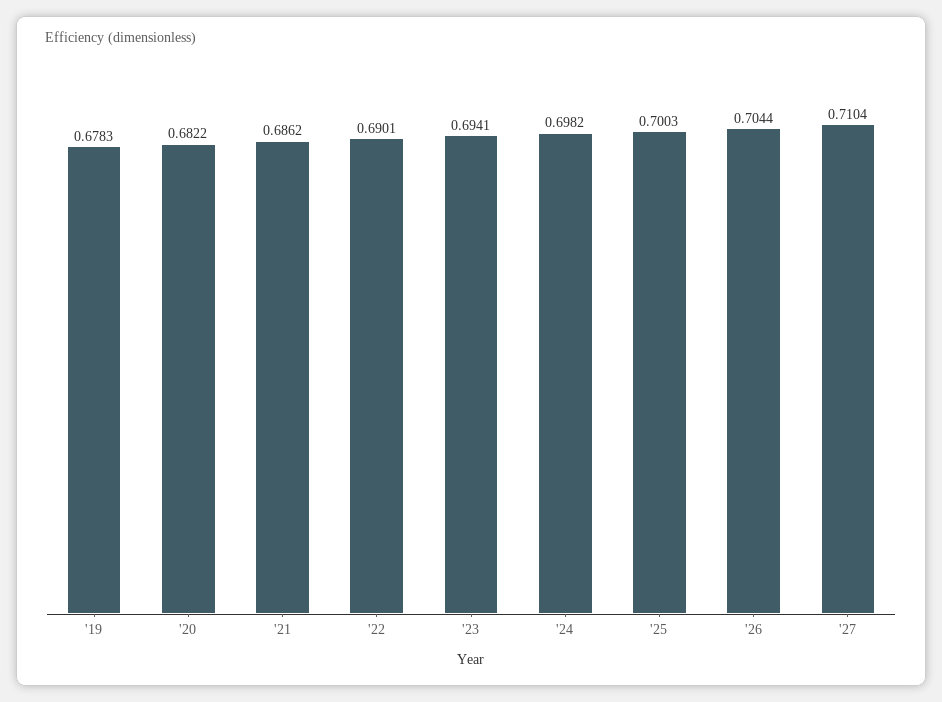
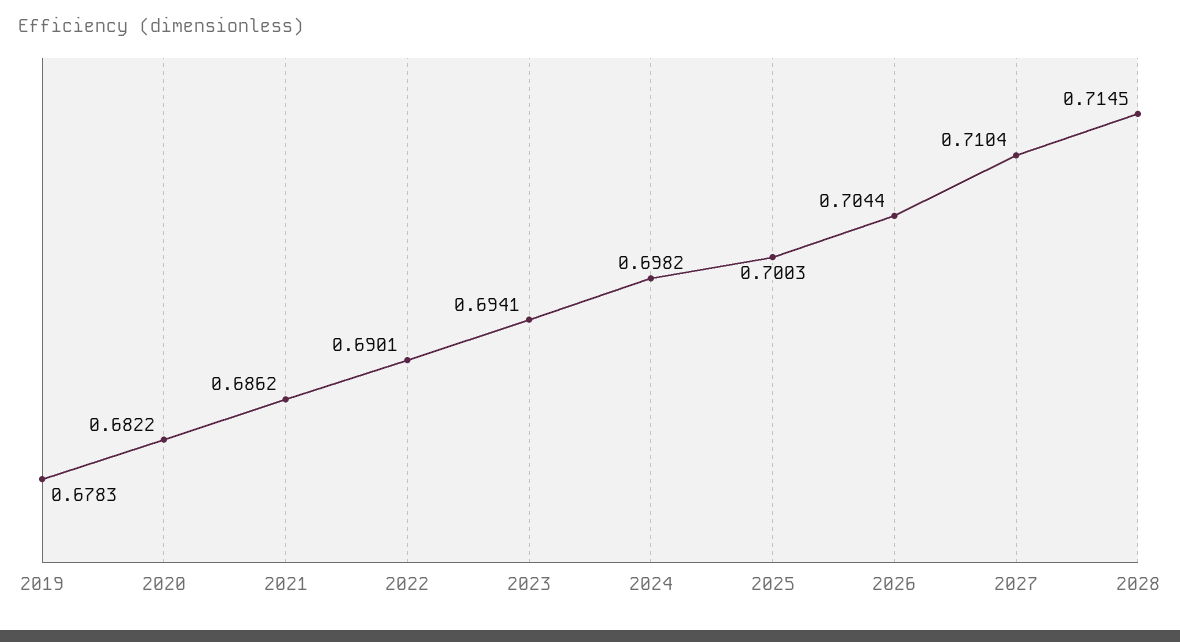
2028: none -> 0.7145

